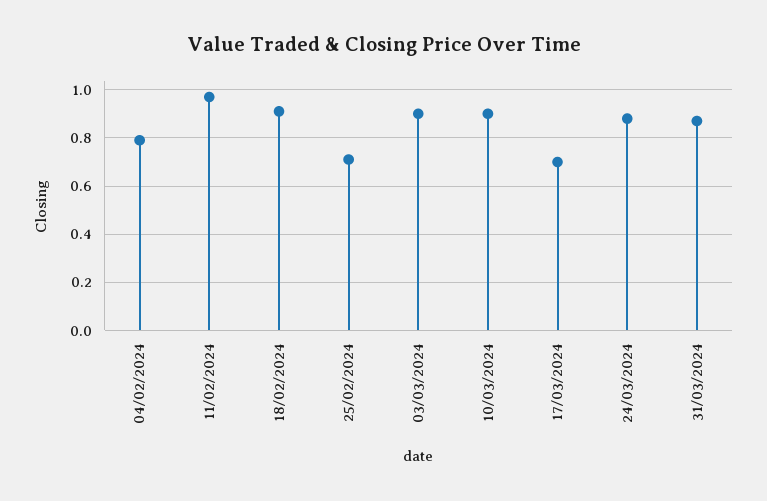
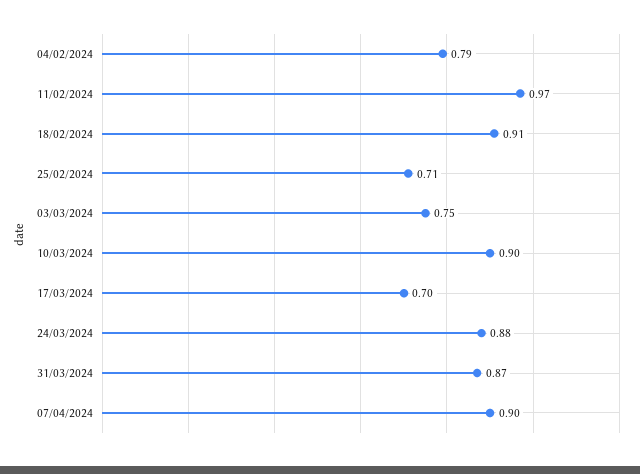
03/03/2024: 0.9 -> 0.75
07/04/2024: none -> 0.9

